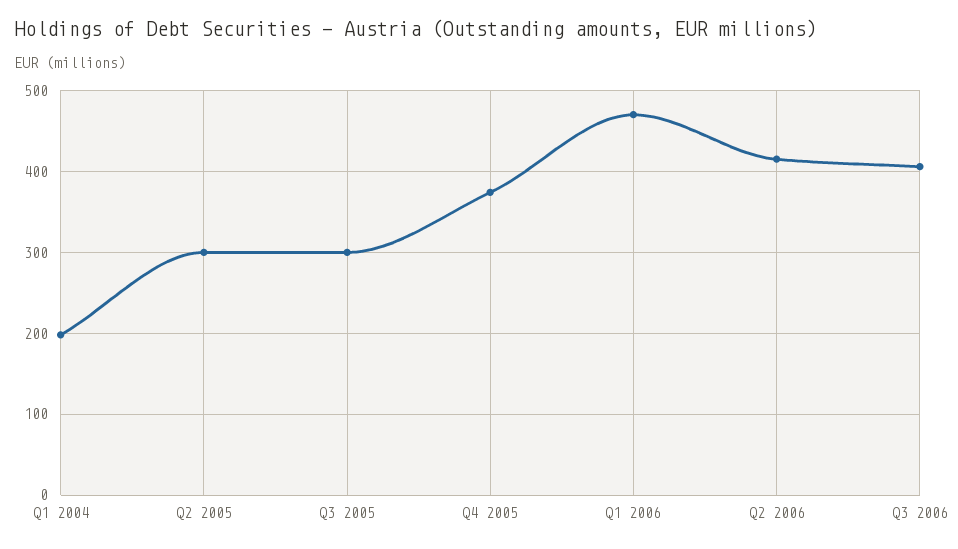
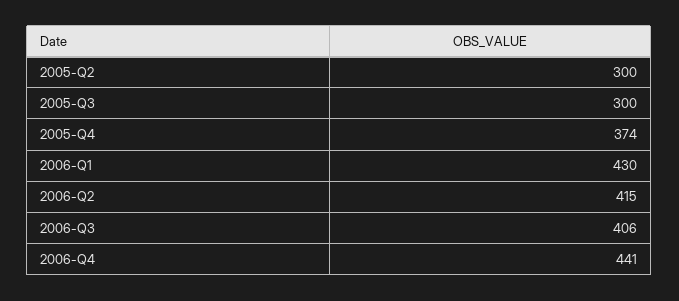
Q1 2004: 200 -> none
Q1 2006: 470 -> 430
2006-Q4: none -> 441

